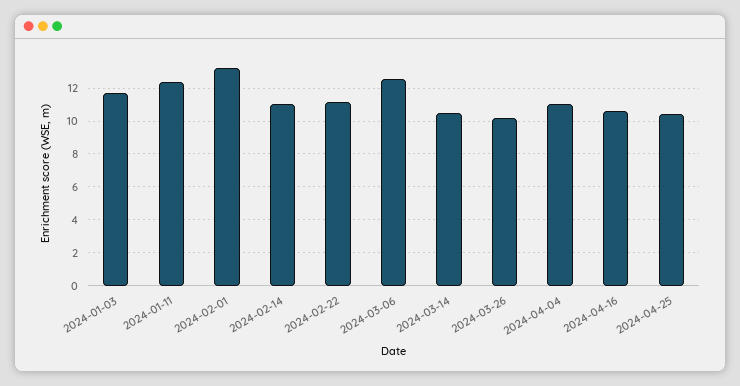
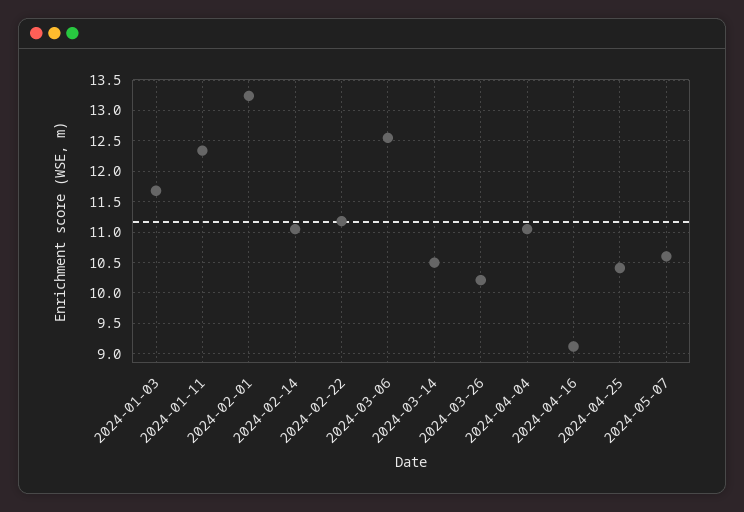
2024-04-16: 10.5 -> 9.1
2024-05-07: none -> 10.6

